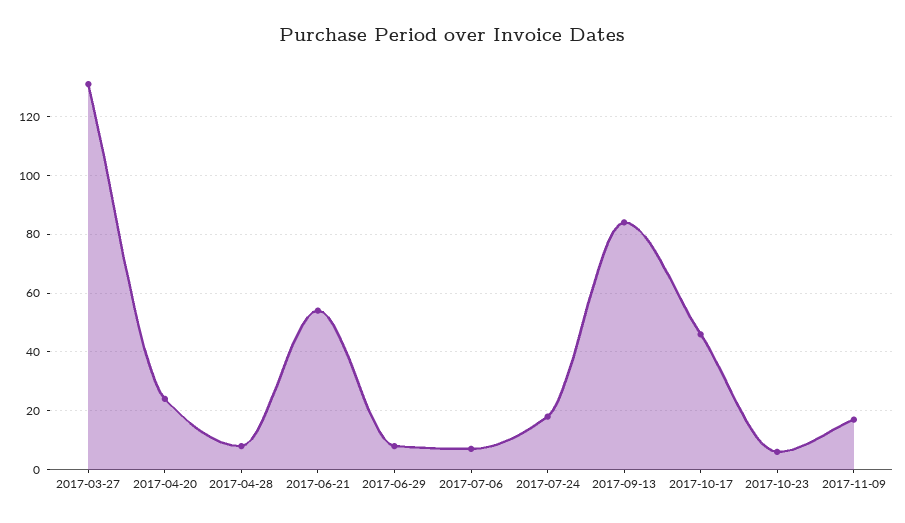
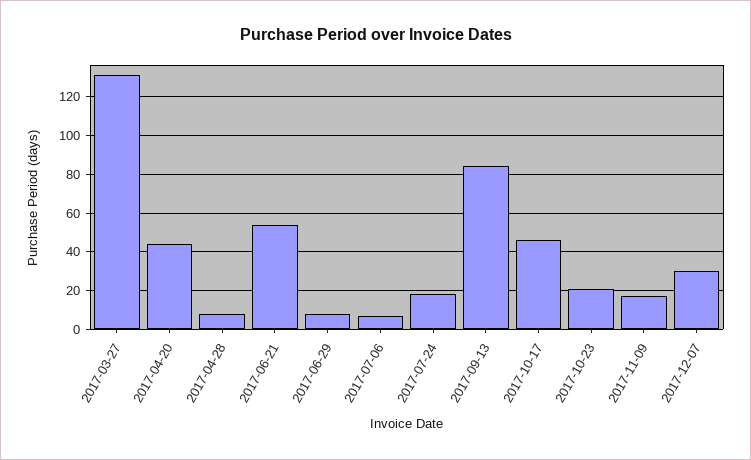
2017-04-20: 25 -> 45
2017-10-23: 5 -> 20
2017-12-07: none -> 30

